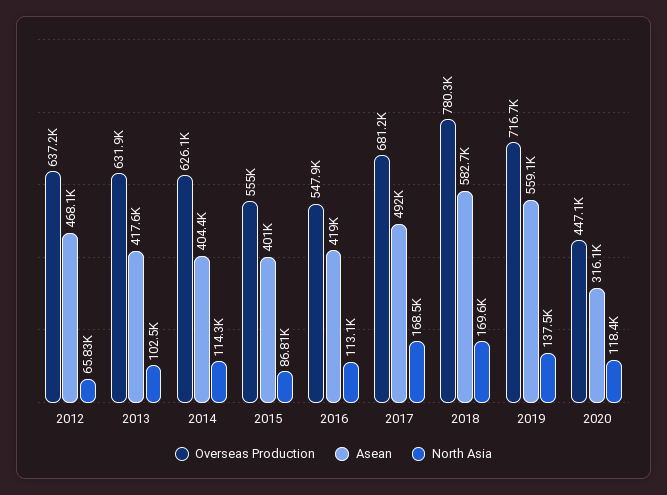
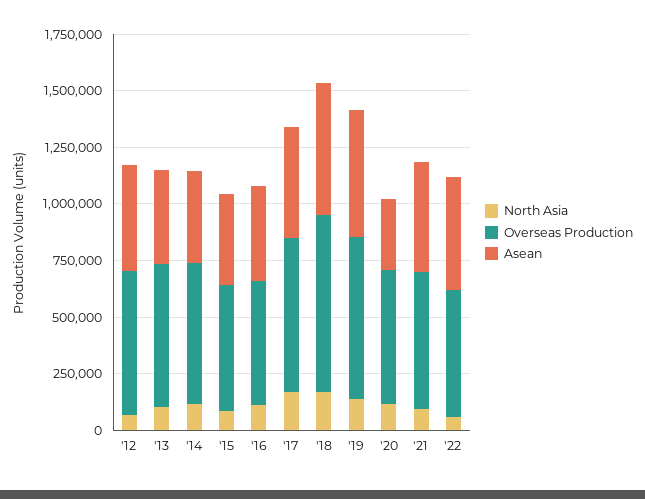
Overseas Production, 2020: 447100 -> 600000
North Asia, '21: none -> 100000
Overseas Production, '21: none -> 600000
Asean, '21: none -> 500000
North Asia, '22: none -> 50000
Overseas Production, '22: none -> 550000
Asean, '22: none -> 500000

